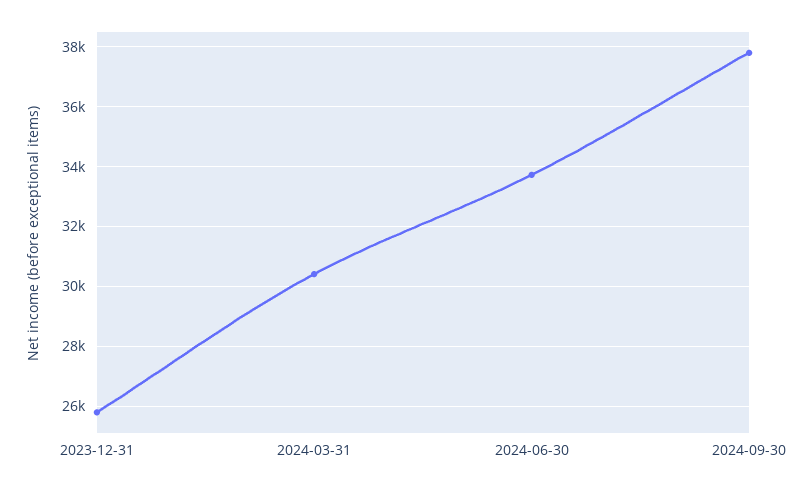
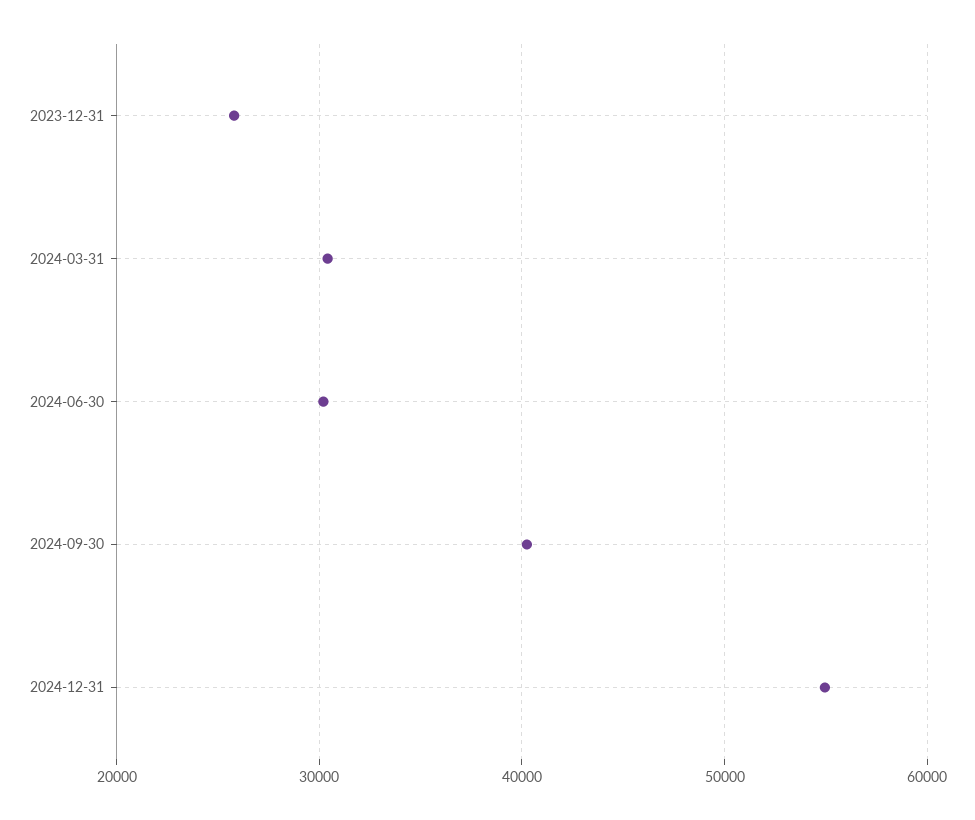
2024-06-30: 33750 -> 30000
2024-09-30: 37750 -> 40000
2024-12-31: none -> 55000

